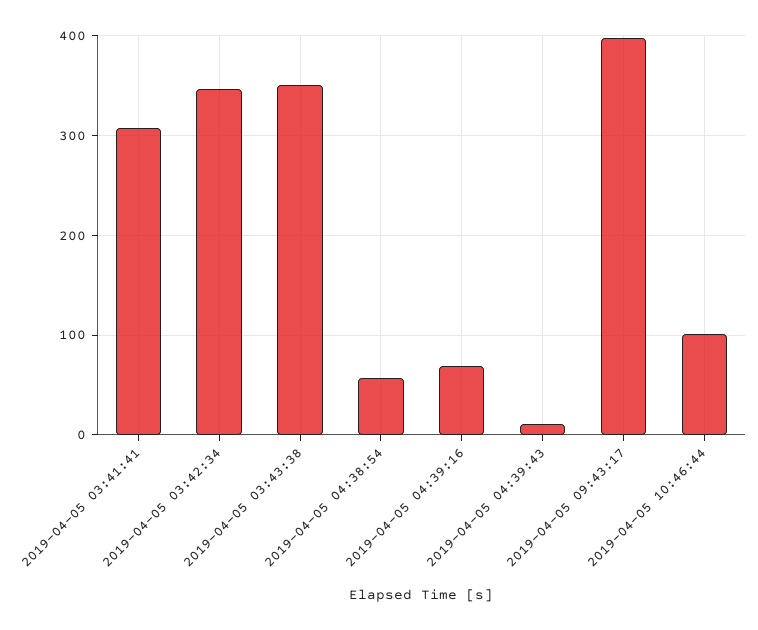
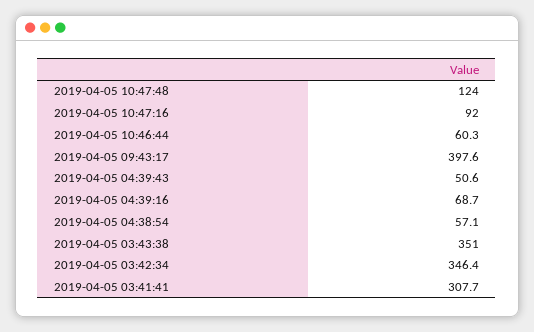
2019-04-05 04:39:43: 10 -> 50.6
2019-04-05 10:46:44: 100 -> 60.3
2019-04-05 10:47:48: none -> 124
2019-04-05 10:47:16: none -> 92

